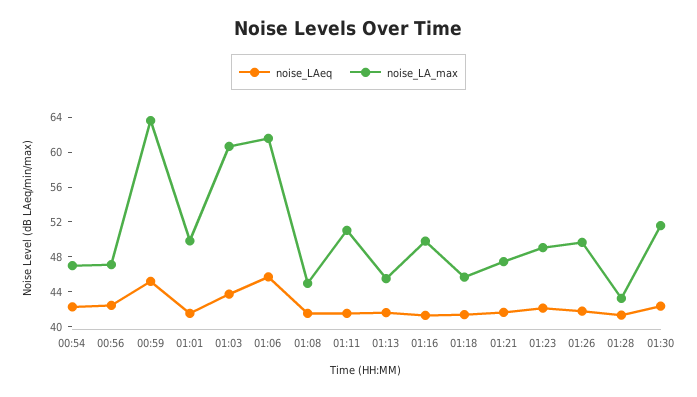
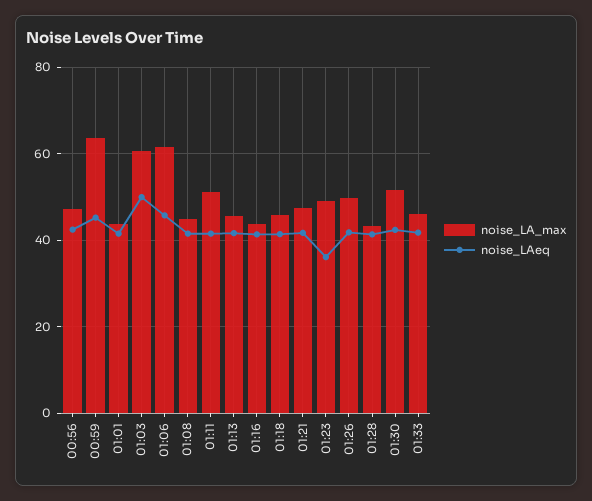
noise_LAeq, 00:54: 42 -> none
noise_LA_max, 00:54: 47 -> none
noise_LA_max, 01:01: 50 -> 44
noise_LAeq, 01:03: 44 -> 50
noise_LA_max, 01:16: 50 -> 44
noise_LAeq, 01:23: 42 -> 36
noise_LA_max, 01:33: none -> 46
noise_LAeq, 01:33: none -> 42

